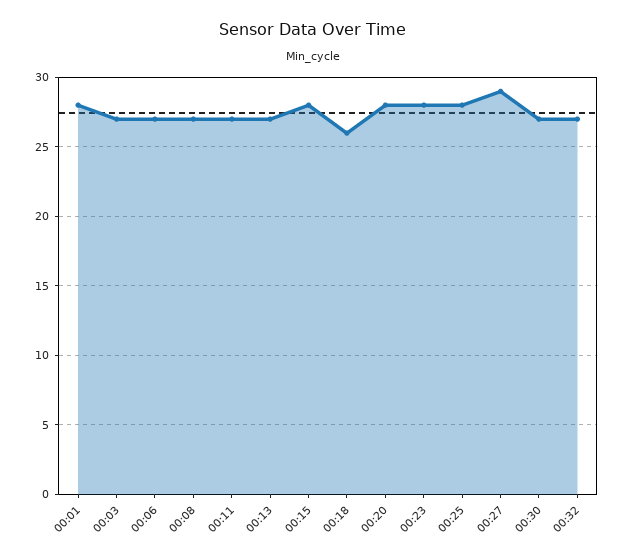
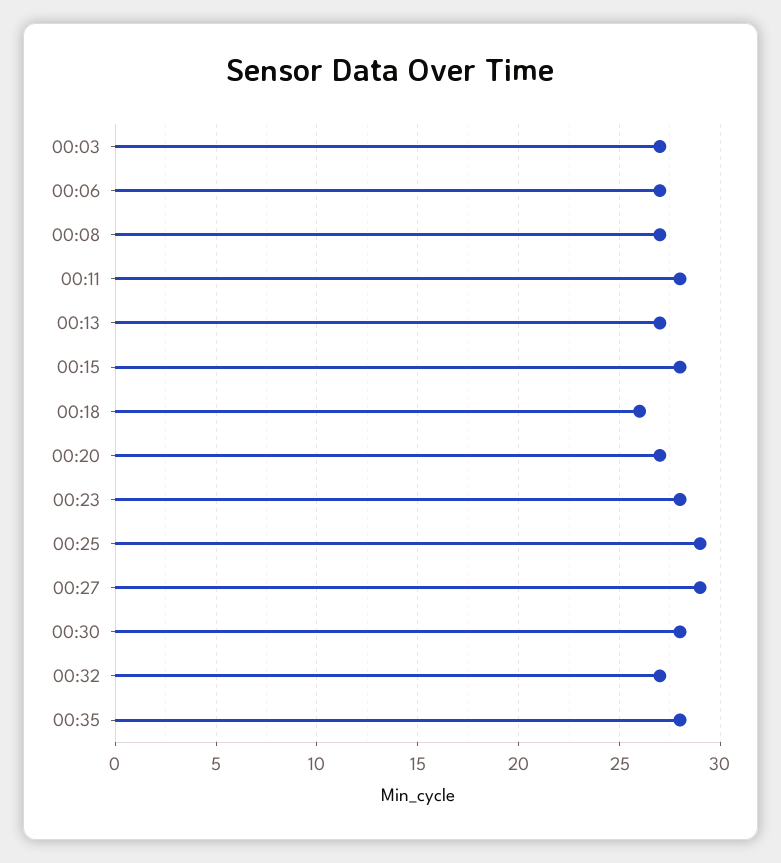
00:01: 28 -> none
00:11: 27 -> 28
00:20: 28 -> 27
00:25: 28 -> 29
00:30: 27 -> 28
00:35: none -> 28

